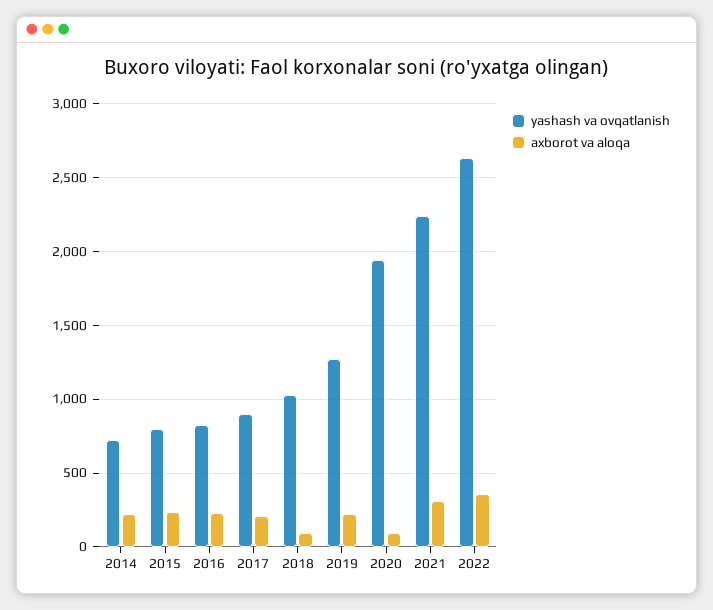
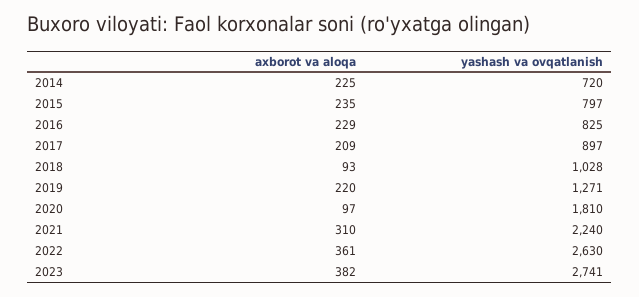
yashash va ovqatlanish, 2020: 1950 -> 1810
axborot va aloqa, 2023: none -> 382
yashash va ovqatlanish, 2023: none -> 2741

